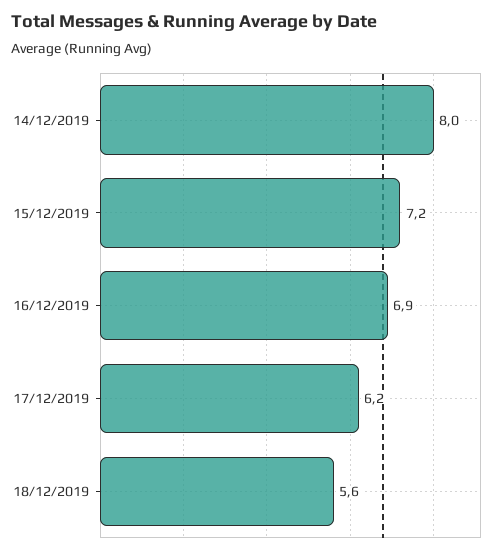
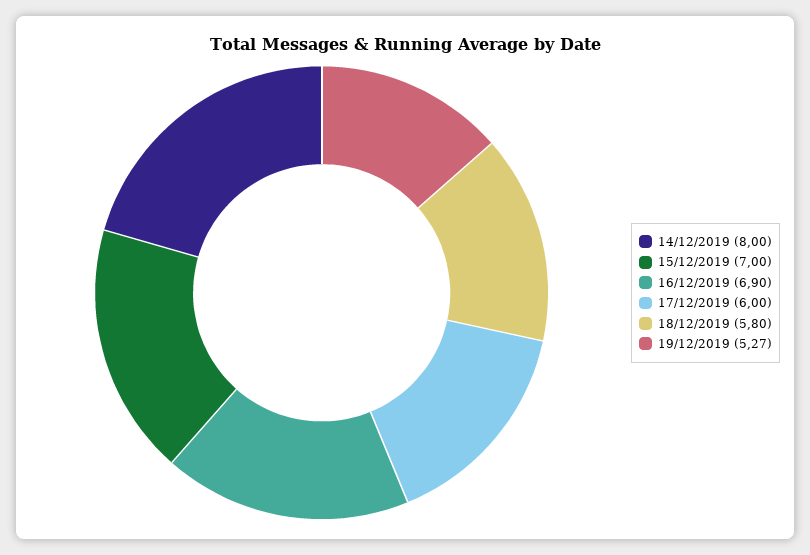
15/12/2019: 7.2 -> 7
17/12/2019: 6.2 -> 6
18/12/2019: 5.6 -> 5.8
19/12/2019: none -> 5.27

